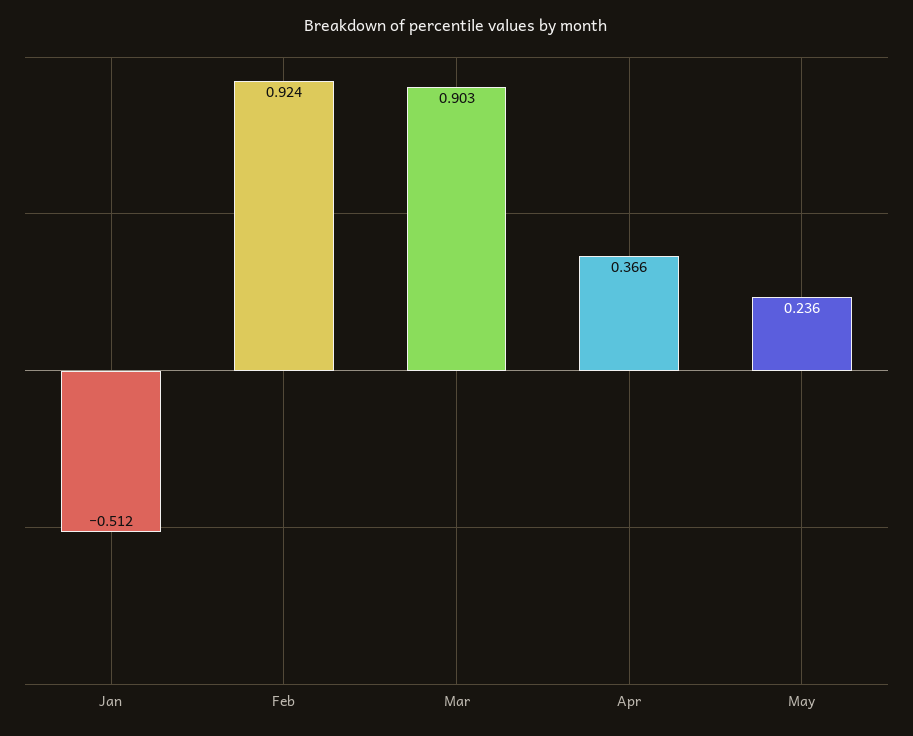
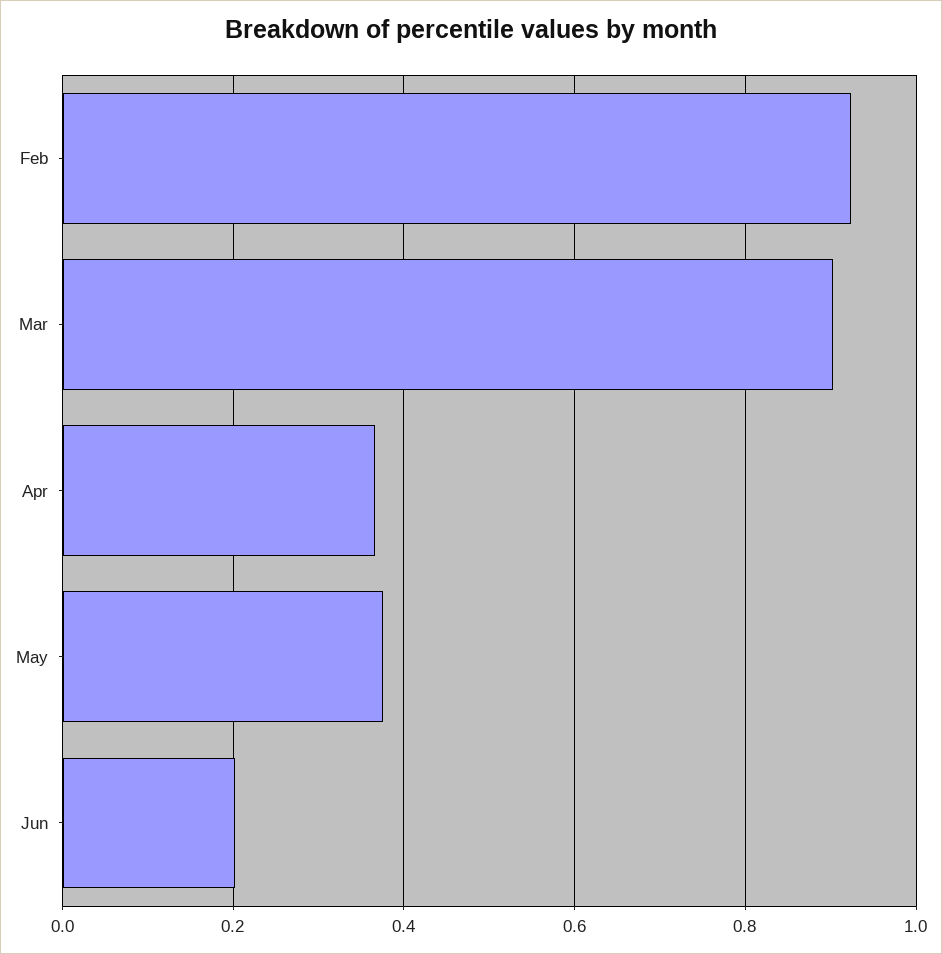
Jan: -0.512 -> none
May: 0.236 -> 0.38
Jun: none -> 0.2

